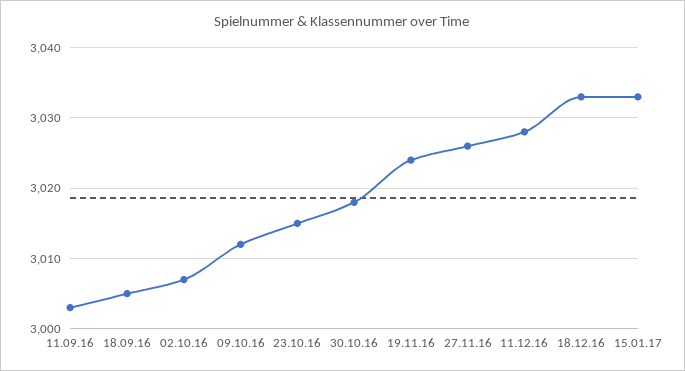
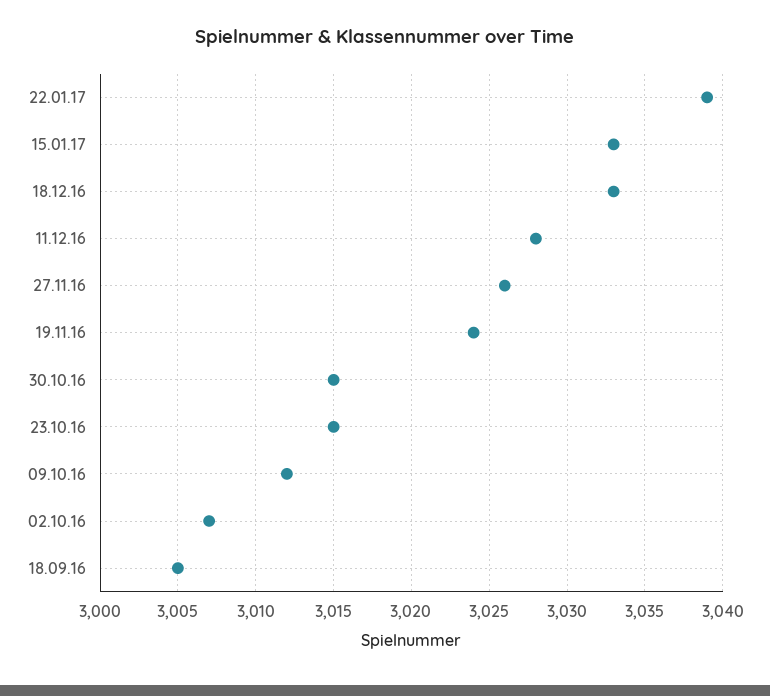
11.09.16: 3003 -> none
30.10.16: 3018 -> 3015
22.01.17: none -> 3039

